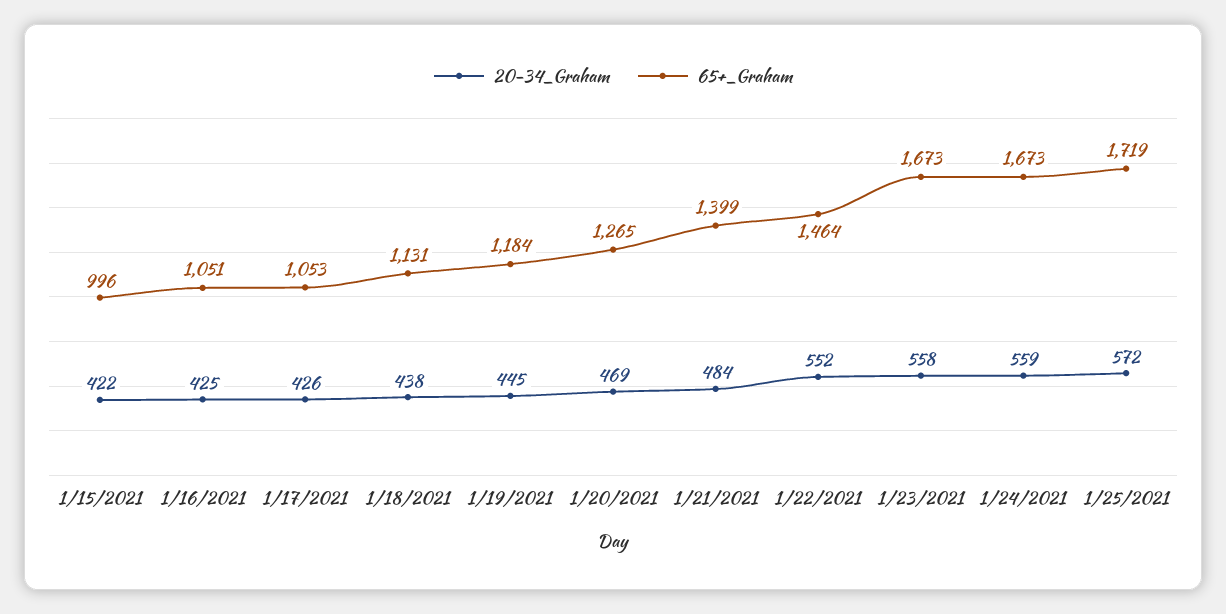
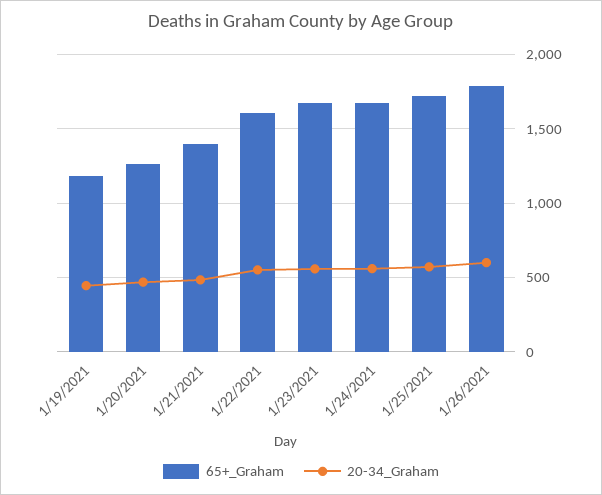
20-34_Graham, 1/15/2021: 422 -> none
65+_Graham, 1/15/2021: 996 -> none
20-34_Graham, 1/16/2021: 425 -> none
65+_Graham, 1/16/2021: 1051 -> none
20-34_Graham, 1/17/2021: 426 -> none
65+_Graham, 1/17/2021: 1053 -> none
20-34_Graham, 1/18/2021: 438 -> none
65+_Graham, 1/18/2021: 1131 -> none
65+_Graham, 1/22/2021: 1464 -> 1600
65+_Graham, 1/26/2021: none -> 1800
20-34_Graham, 1/26/2021: none -> 600

